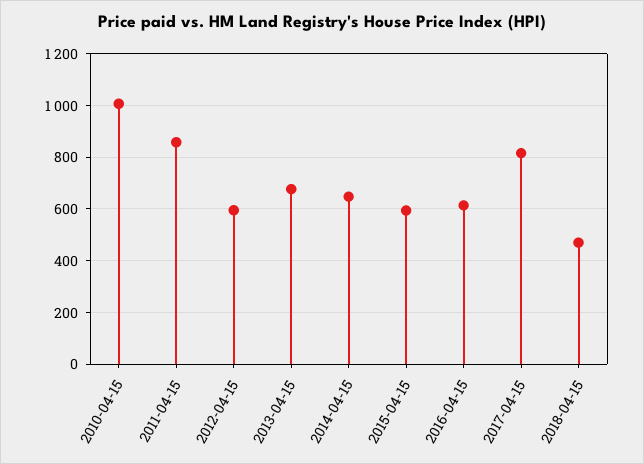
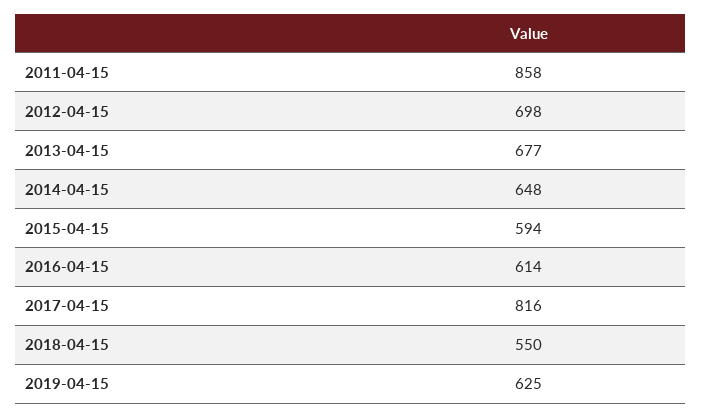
2010-04-15: 1000 -> none
2012-04-15: 600 -> 698
2018-04-15: 475 -> 550
2019-04-15: none -> 625

